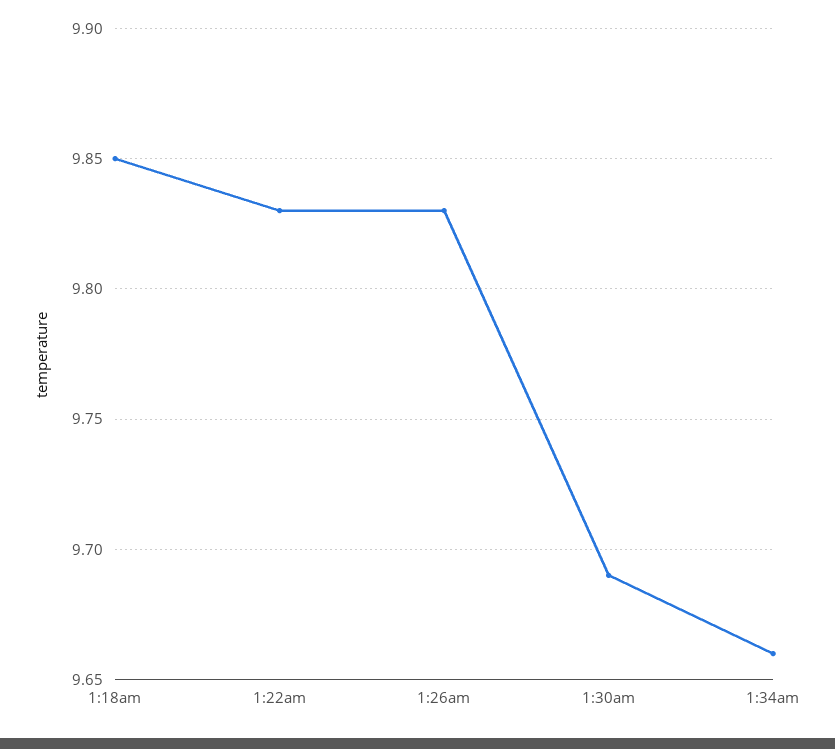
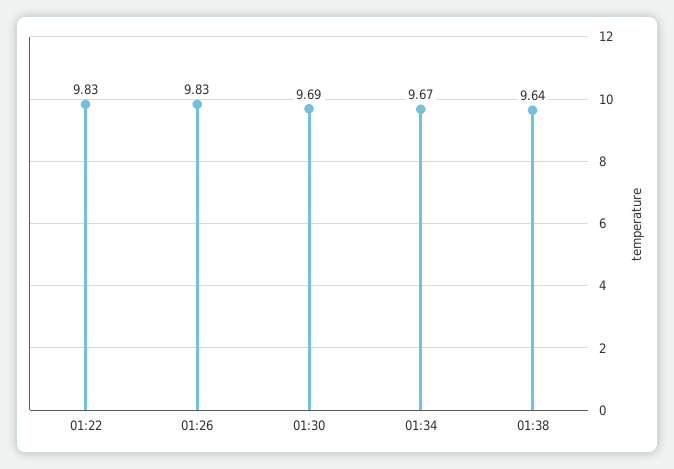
1:18am: 9.85 -> none
1:34am: 9.66 -> 9.67
01:38: none -> 9.64

